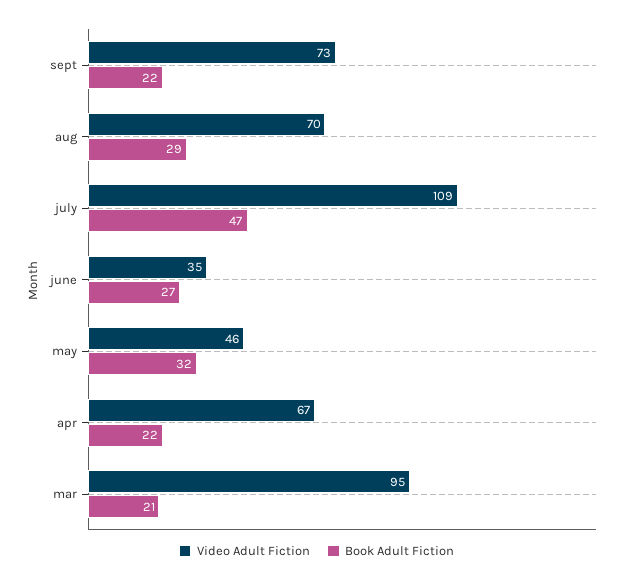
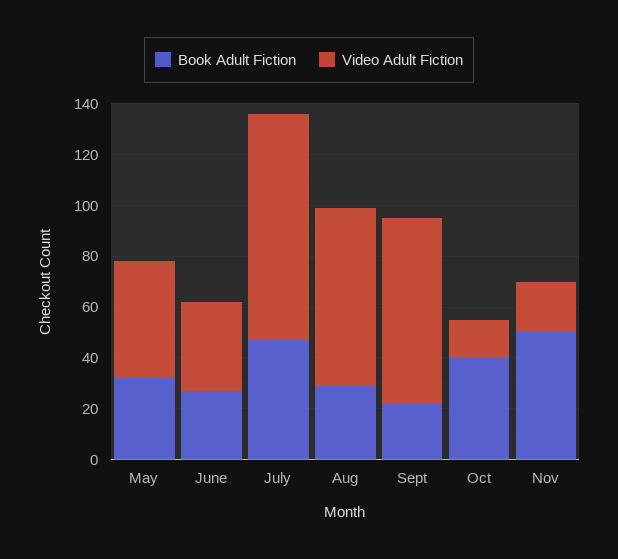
Video Adult Fiction, july: 109 -> 90
Video Adult Fiction, apr: 67 -> none
Book Adult Fiction, apr: 22 -> none
Video Adult Fiction, mar: 95 -> none
Book Adult Fiction, mar: 21 -> none
Book Adult Fiction, Oct: none -> 40
Video Adult Fiction, Oct: none -> 15
Book Adult Fiction, Nov: none -> 50
Video Adult Fiction, Nov: none -> 20

